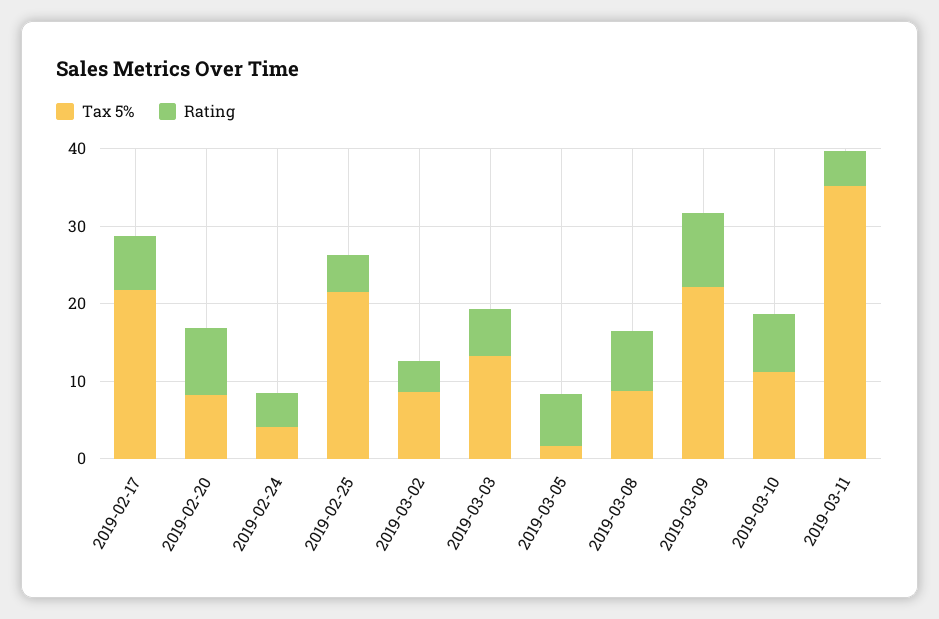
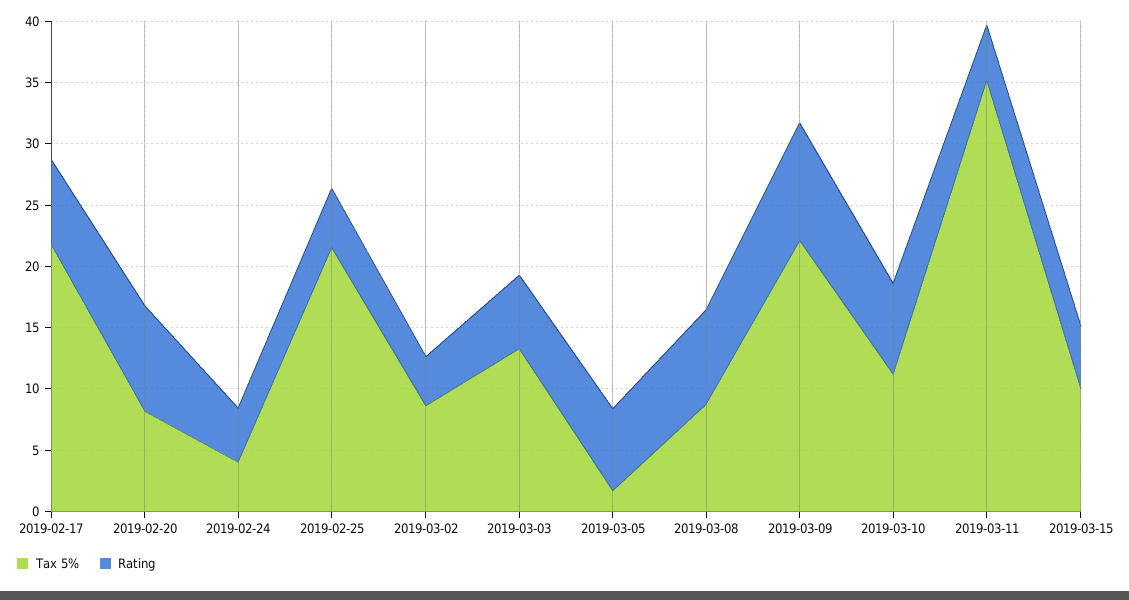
Tax 5%, 2019-03-15: none -> 10
Rating, 2019-03-15: none -> 5

